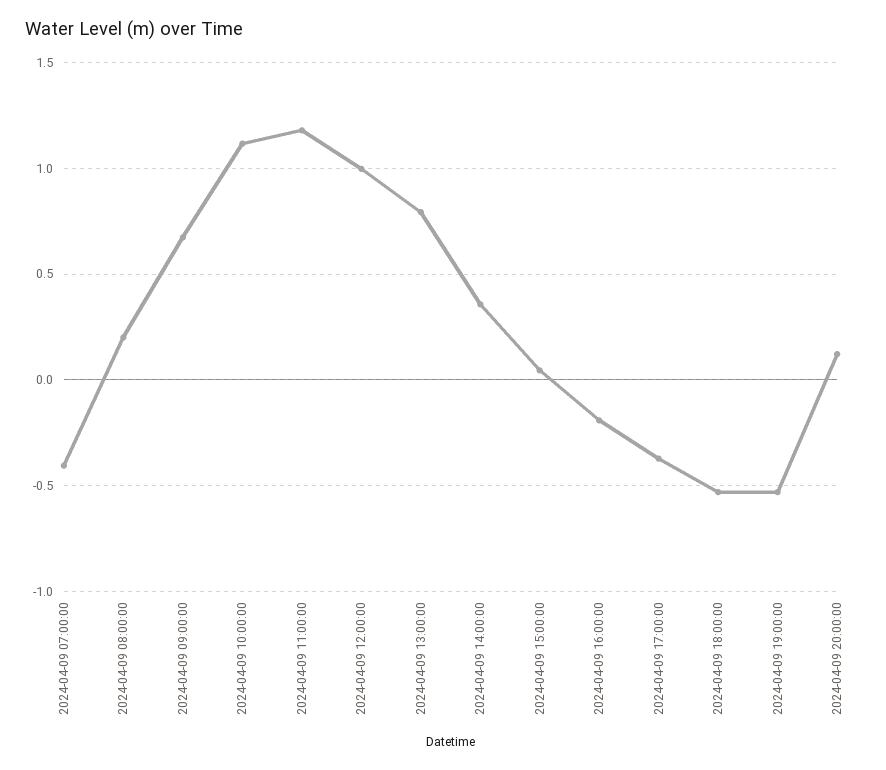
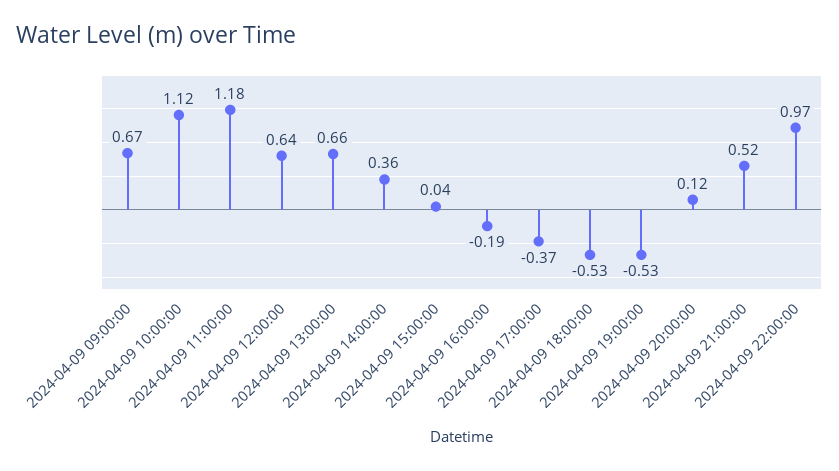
2024-04-09 07:00:00: -0.4 -> none
2024-04-09 08:00:00: 0.2 -> none
2024-04-09 12:00:00: 1 -> 0.64
2024-04-09 13:00:00: 0.8 -> 0.66
2024-04-09 21:00:00: none -> 0.52
2024-04-09 22:00:00: none -> 0.97

